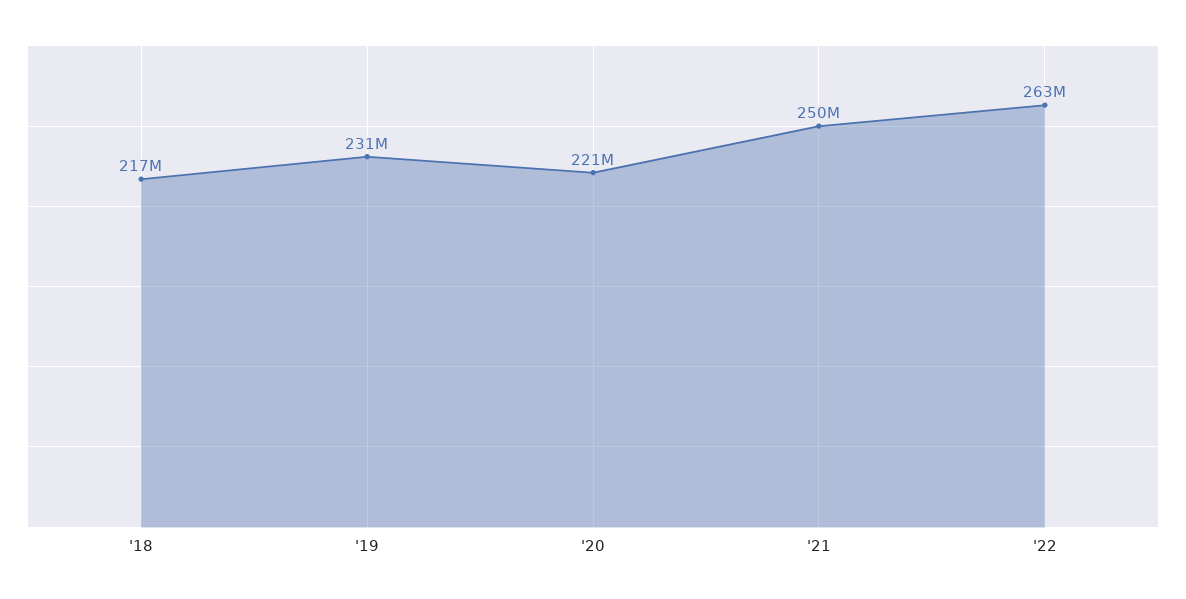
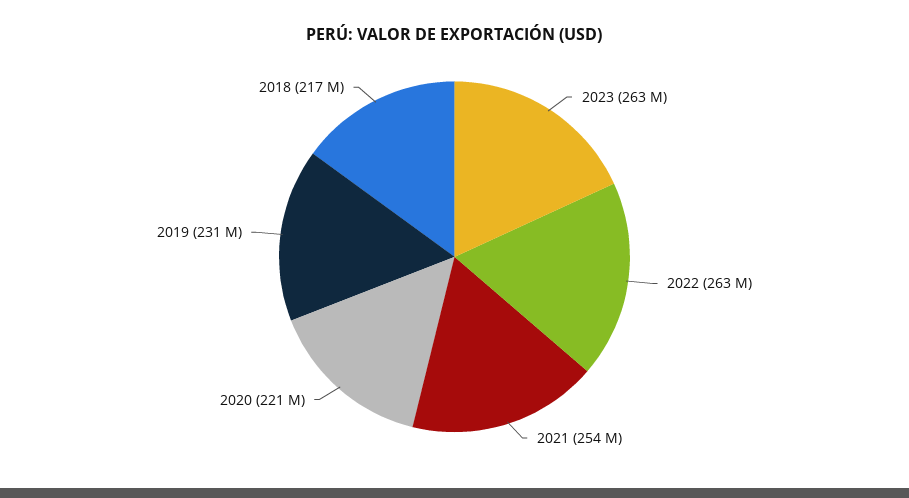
'21: 250000000 -> 254000000
2023: none -> 263000000

